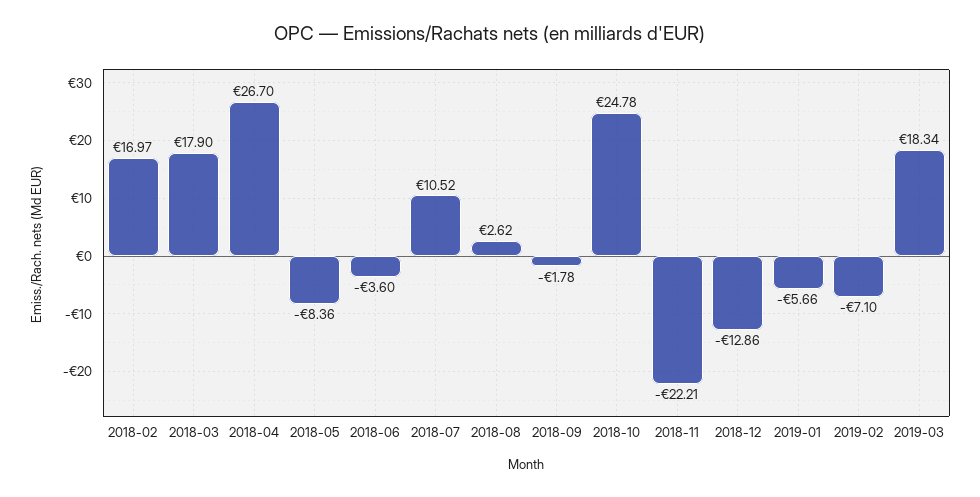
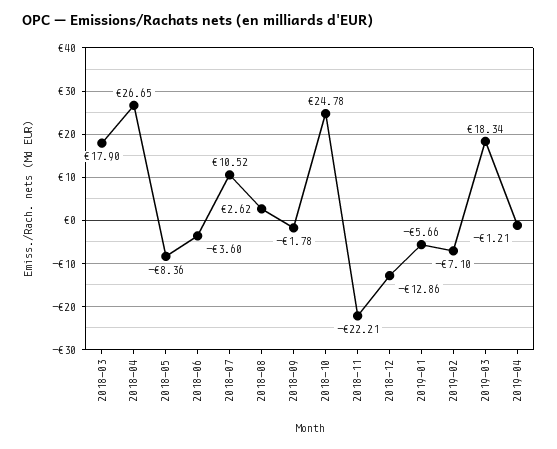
2018-02: 16.97 -> none
2018-04: 26.7 -> 26.65
2019-04: none -> -1.21

